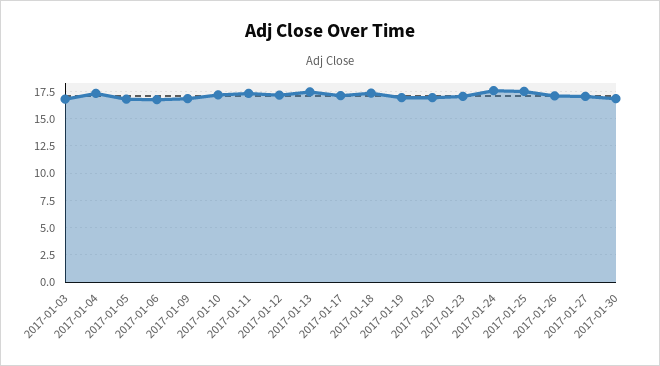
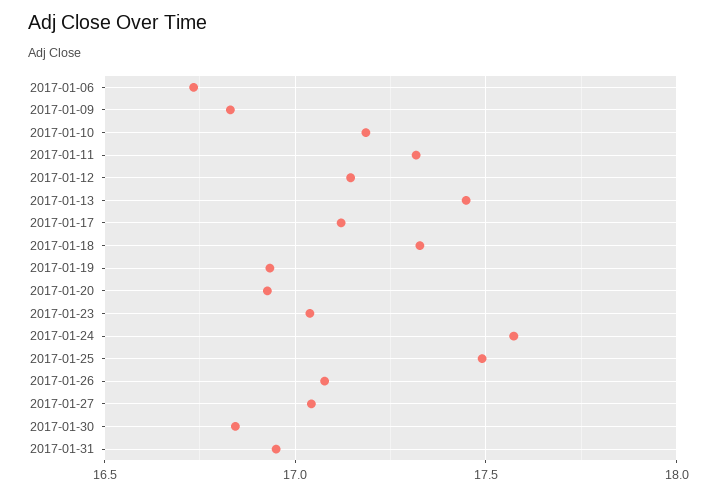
2017-01-03: 17.5 -> none
2017-01-04: 17.5 -> none
2017-01-05: 17.5 -> none
2017-01-31: none -> 16.95

